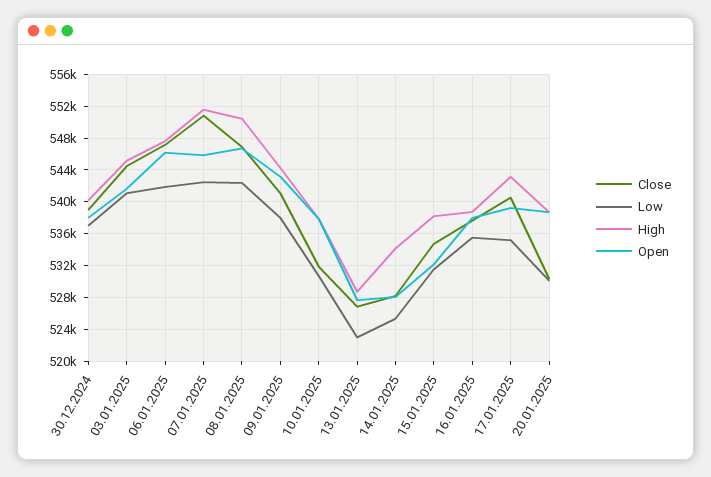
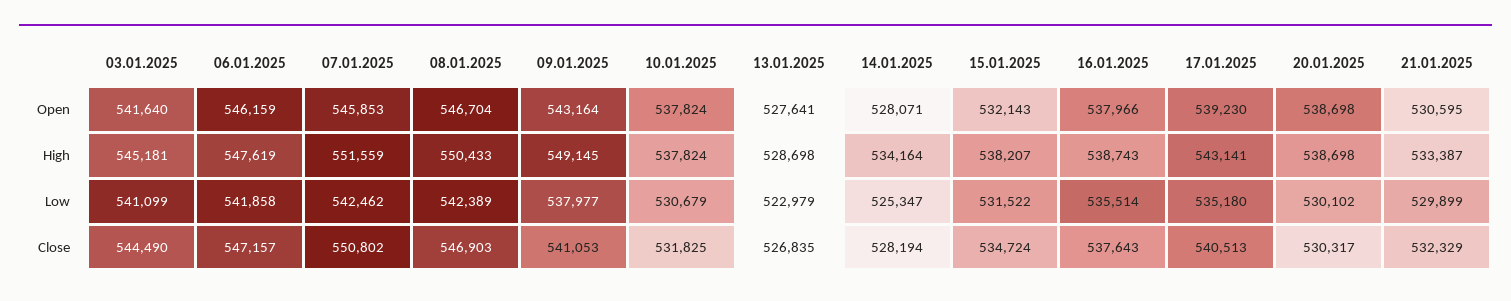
Close, 30.12.2024: 539000 -> none
Low, 30.12.2024: 537000 -> none
High, 30.12.2024: 540000 -> none
Open, 30.12.2024: 538000 -> none
High, 09.01.2025: 544000 -> 549145
Open, 21.01.2025: none -> 530595
High, 21.01.2025: none -> 533387
Low, 21.01.2025: none -> 529899
Close, 21.01.2025: none -> 532329

